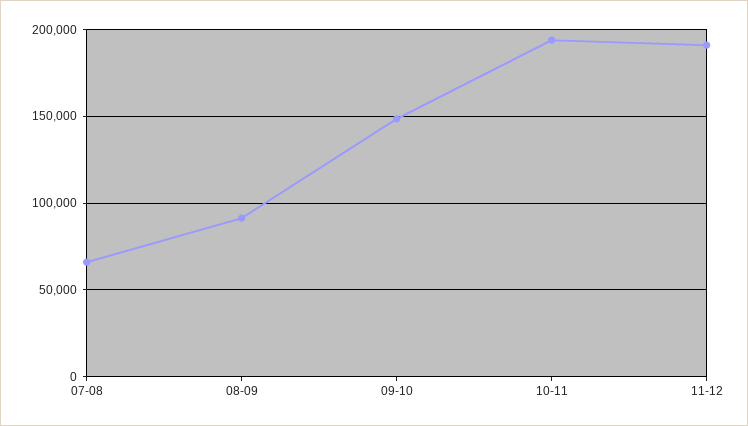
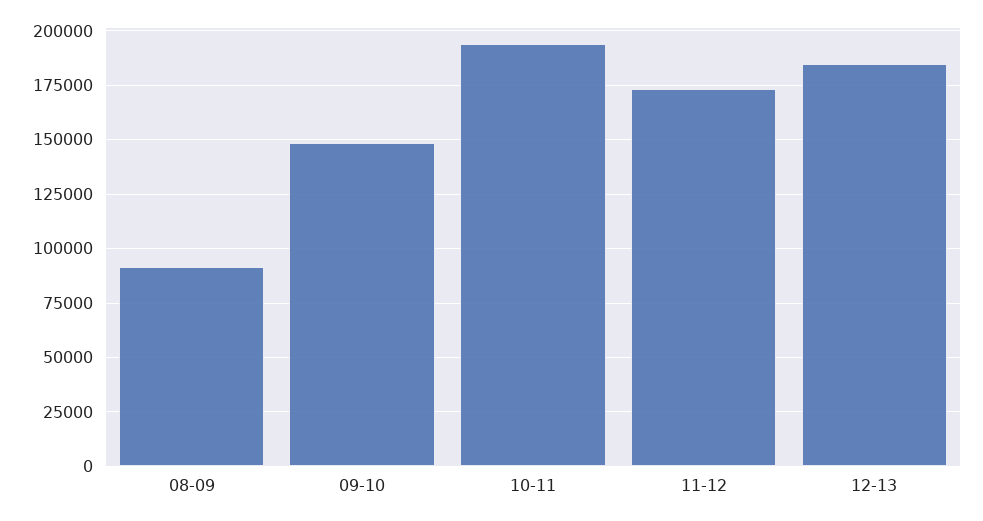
07-08: 65000 -> none
11-12: 190000 -> 175000
12-13: none -> 185000

